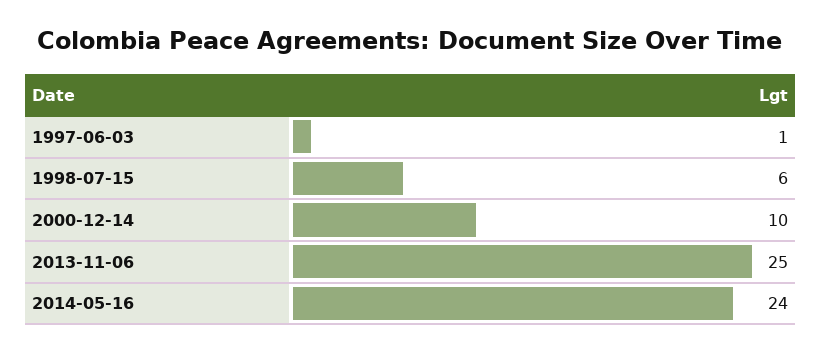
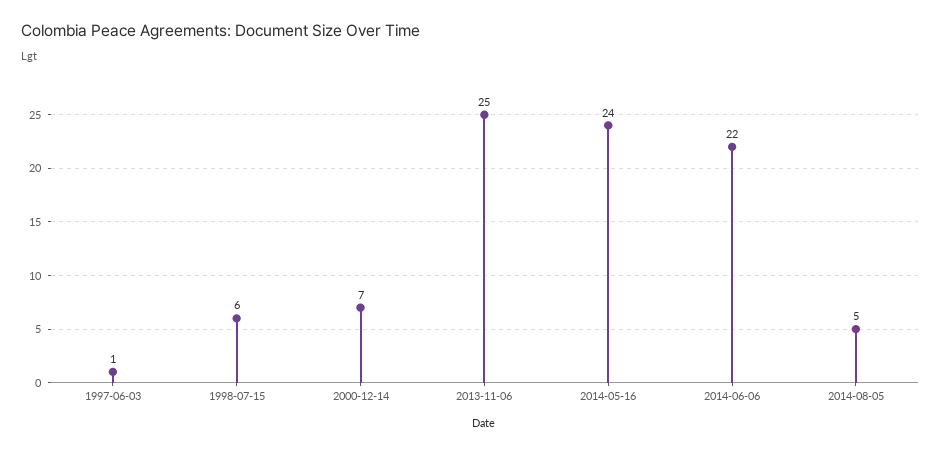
2000-12-14: 10 -> 7
2014-06-06: none -> 22
2014-08-05: none -> 5

